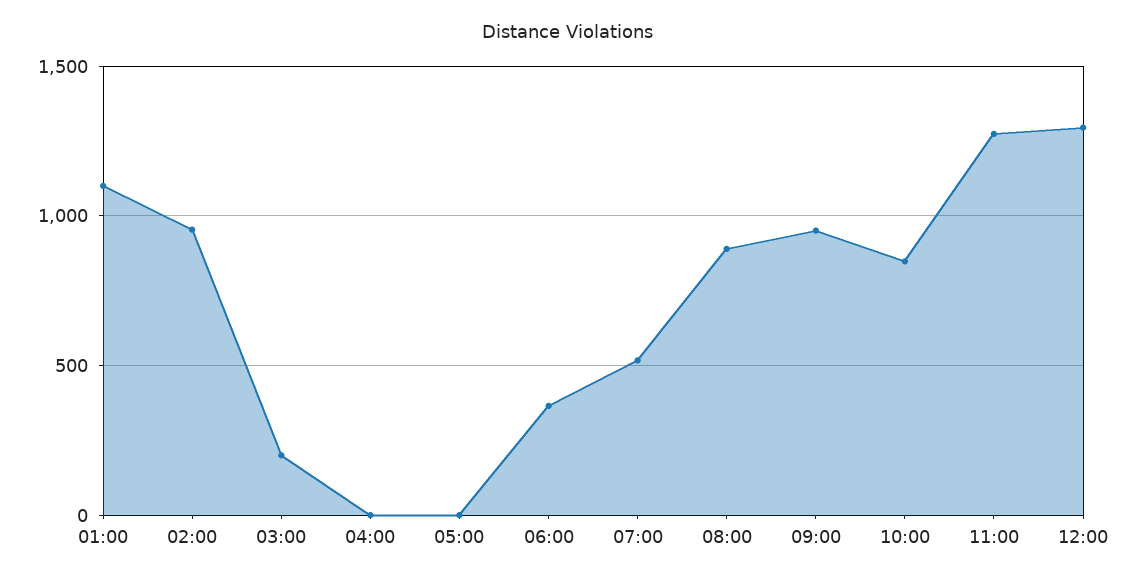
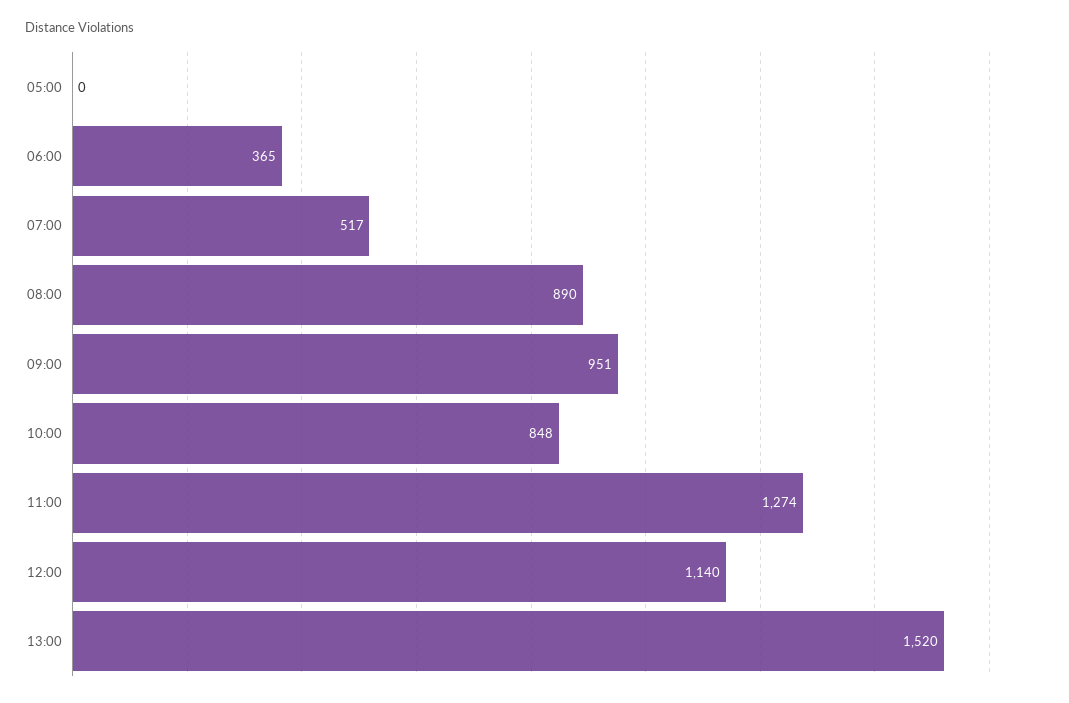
01:00: 1100 -> none
02:00: 950 -> none
03:00: 200 -> none
04:00: 0 -> none
12:00: 1300 -> 1140
13:00: none -> 1520

